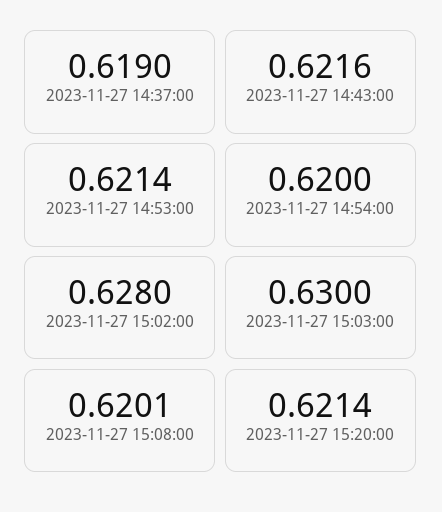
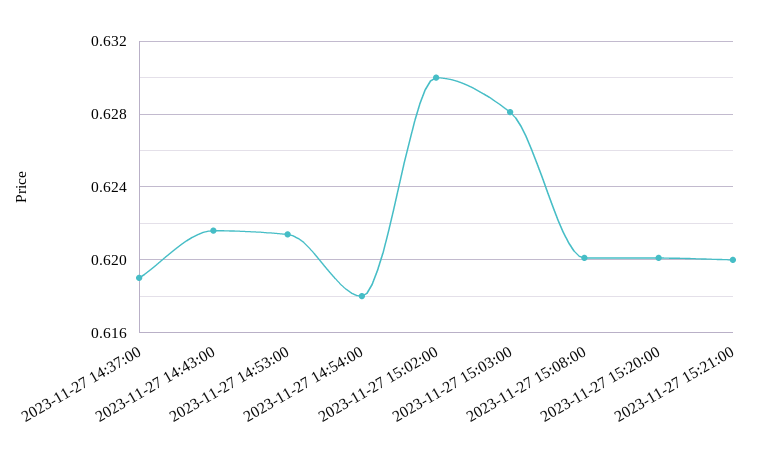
2023-11-27 14:54:00: 0.62 -> 0.618
2023-11-27 15:02:00: 0.628 -> 0.63
2023-11-27 15:03:00: 0.63 -> 0.628
2023-11-27 15:20:00: 0.6214 -> 0.62
2023-11-27 15:21:00: none -> 0.62

